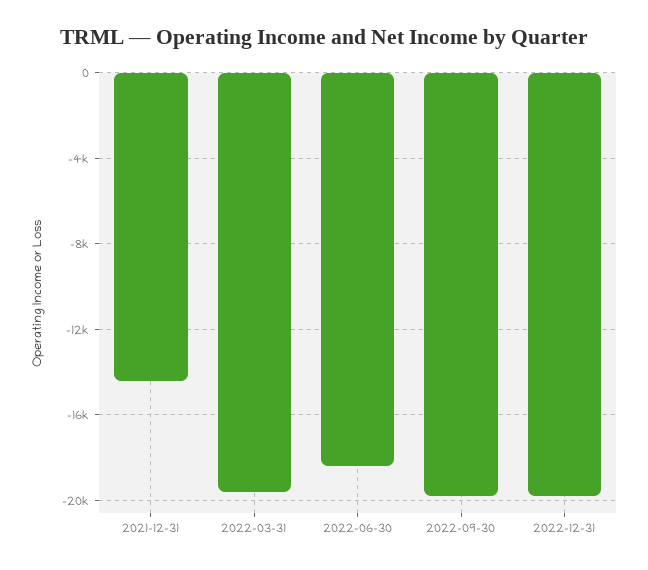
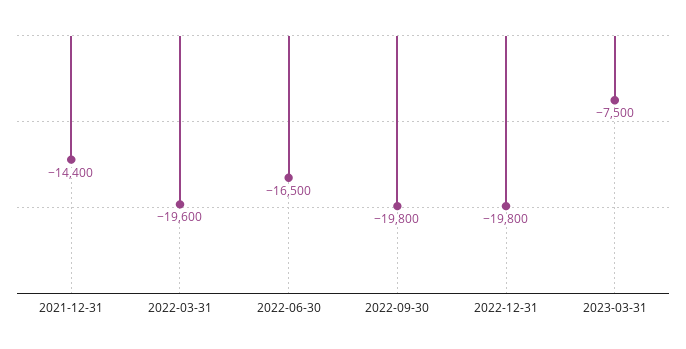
2022-06-30: -18500 -> -16500
2023-03-31: none -> -7500

